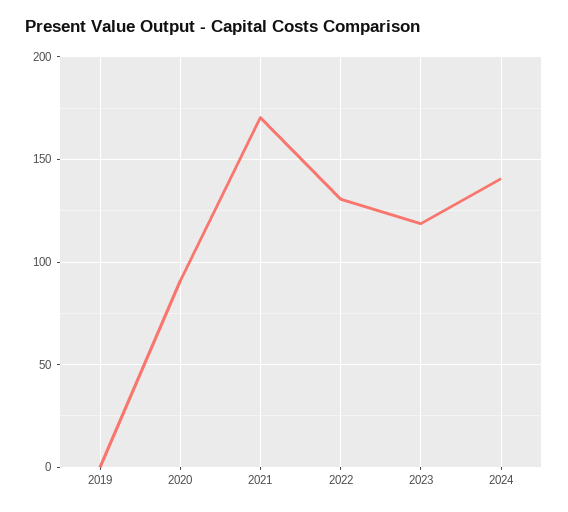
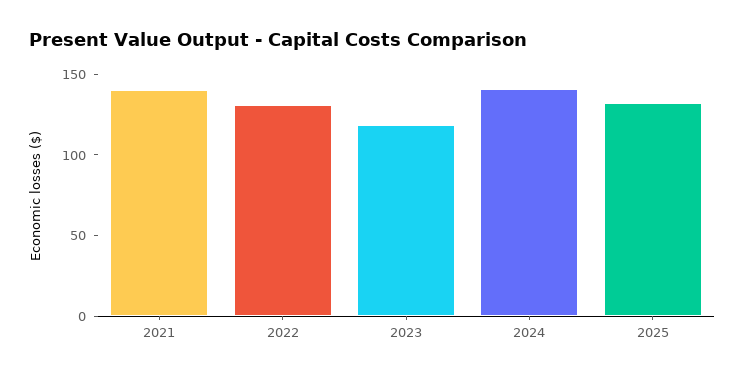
2019: 0 -> none
2020: 90 -> none
2021: 170 -> 140
2025: none -> 130

